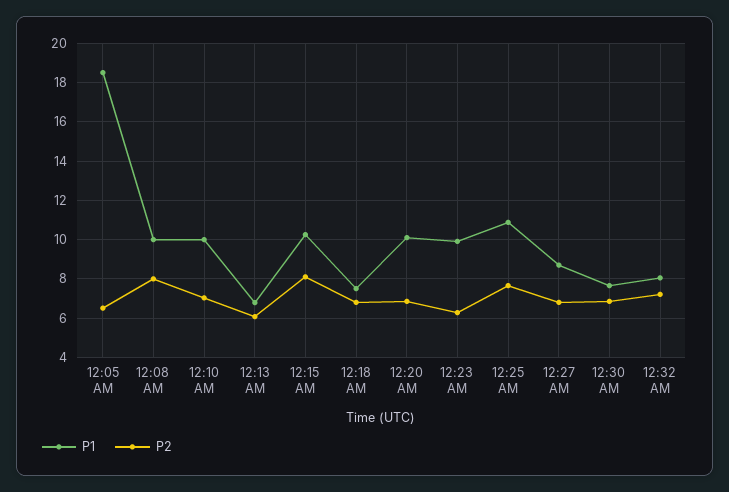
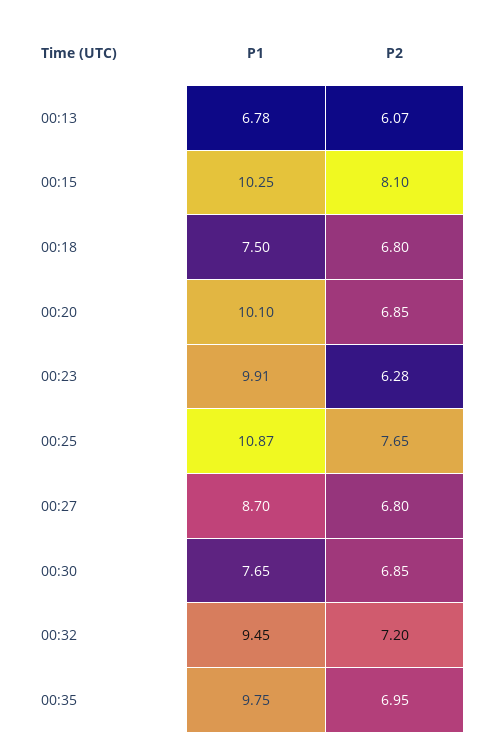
P1, 12:05 AM: 18.5 -> none
P2, 12:05 AM: 6.5 -> none
P1, 12:08 AM: 10 -> none
P2, 12:08 AM: 8 -> none
P1, 12:10 AM: 10 -> none
P2, 12:10 AM: 7 -> none
P1, 12:32 AM: 8 -> 9.45
P1, 00:35: none -> 9.75
P2, 00:35: none -> 6.95

